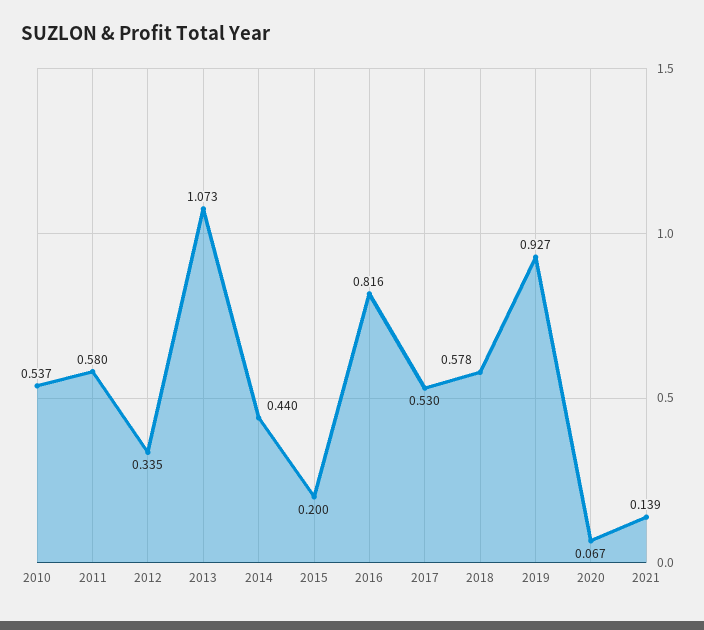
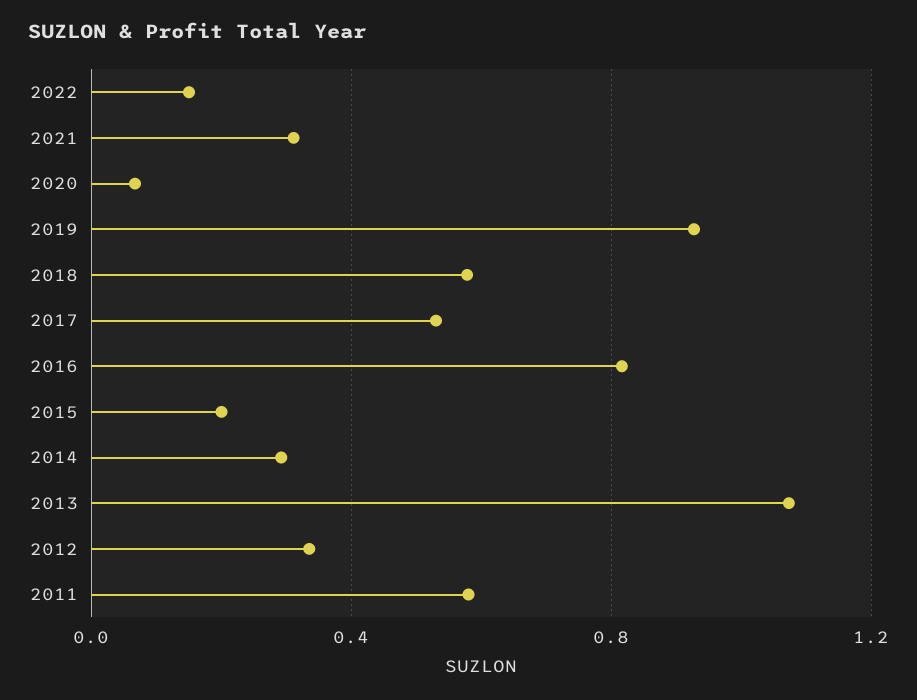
2010: 0.537 -> none
2014: 0.44 -> 0.3
2021: 0.139 -> 0.3
2022: none -> 0.15

